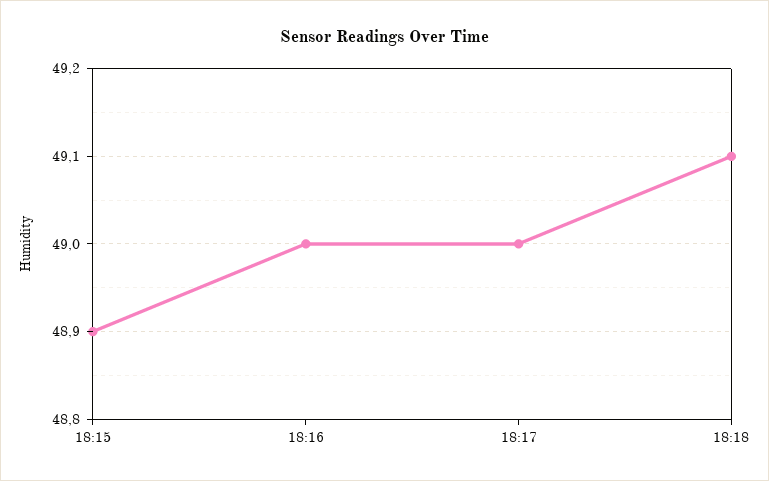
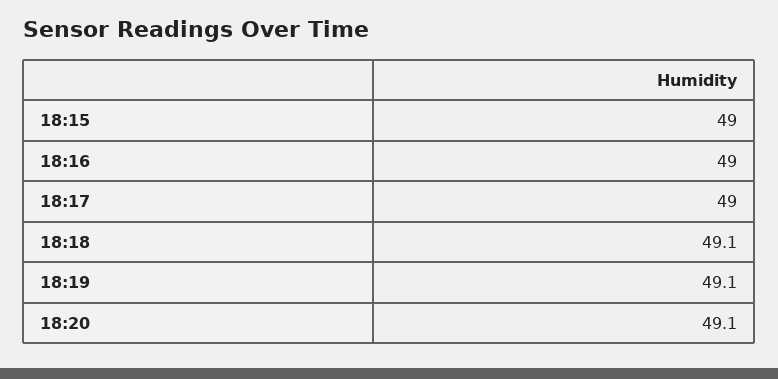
18:15: 48.9 -> 49
18:19: none -> 49.1
18:20: none -> 49.1

